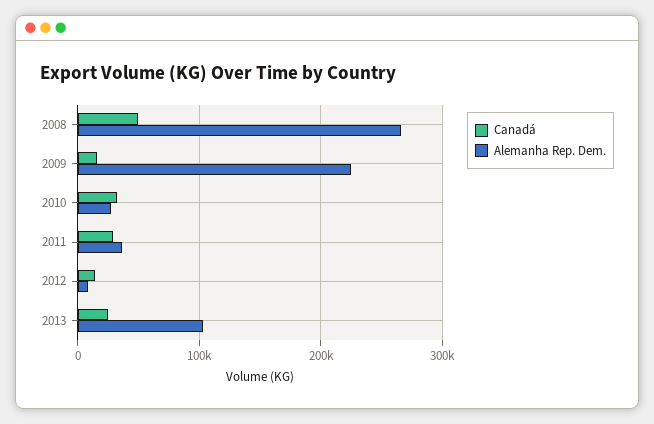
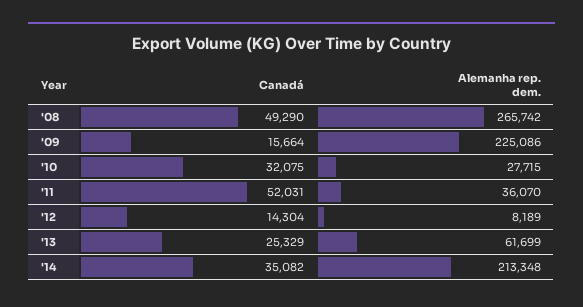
Canadá, 2011: 30000 -> 52031
Alemanha Rep. Dem., 2013: 100000 -> 61699
Canadá, '14: none -> 35082
Alemanha Rep. Dem., '14: none -> 213348

